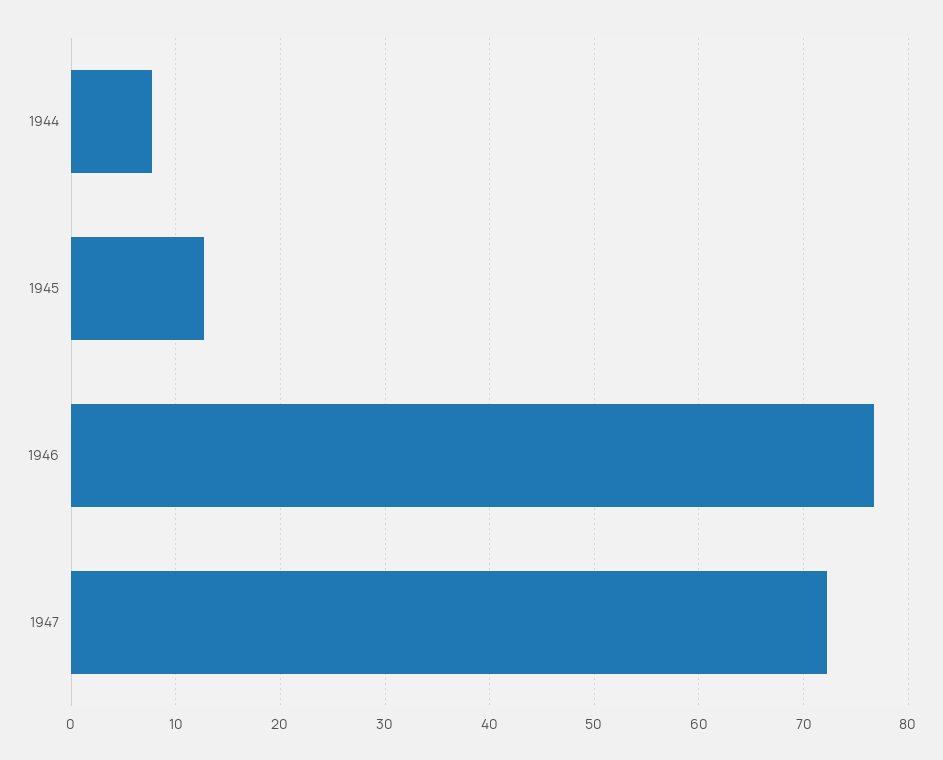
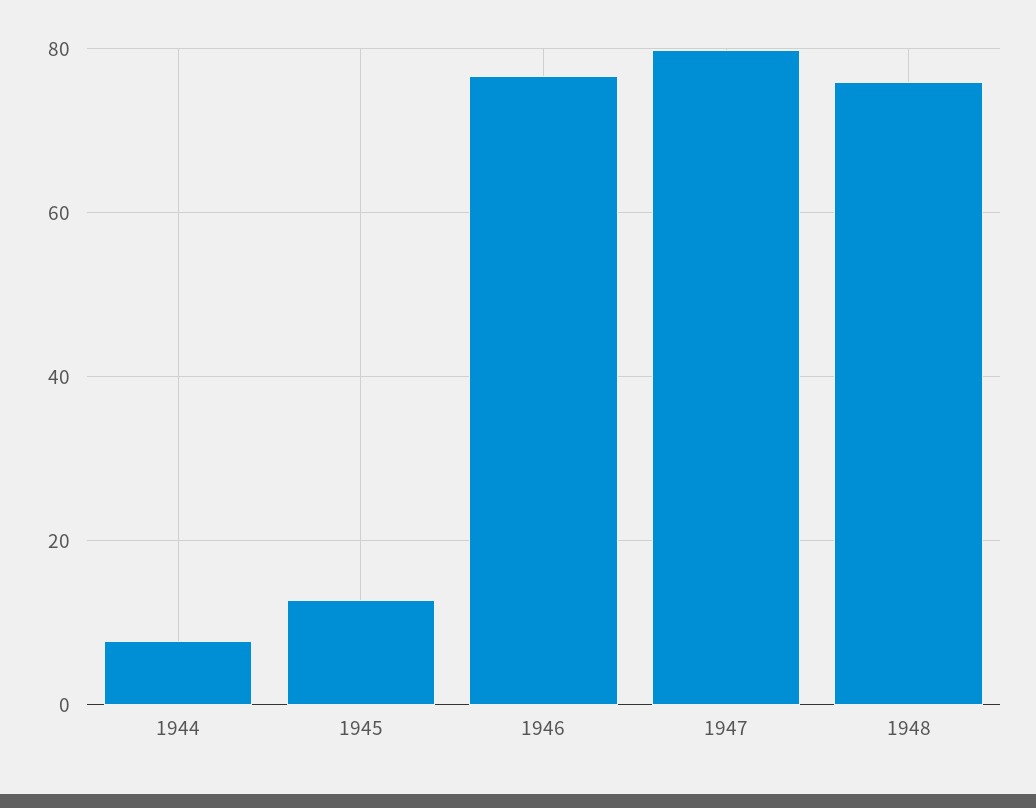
1947: 72 -> 80
1948: none -> 76

